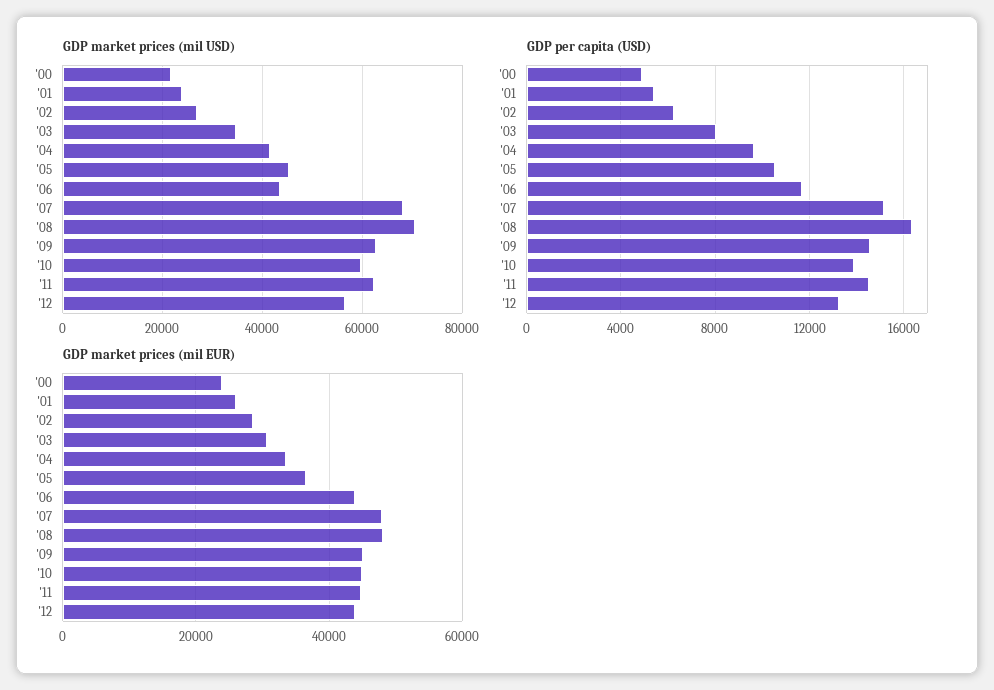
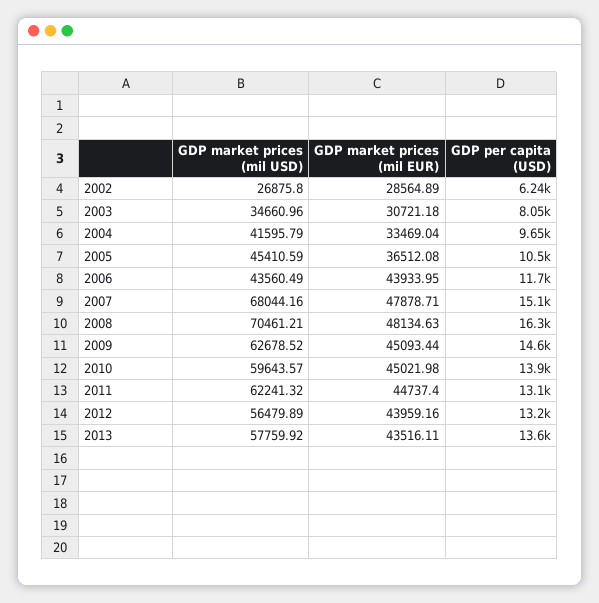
GDP market prices (mil USD), '00: 22000 -> none
GDP market prices (mil USD), '01: 24000 -> none
GDP per capita (USD), '00: 5000 -> none
GDP per capita (USD), '01: 5500 -> none
GDP per capita (USD), '11: 14500 -> 13100
GDP market prices (mil EUR), '00: 24000 -> none
GDP market prices (mil EUR), '01: 26000 -> none
GDP market prices (mil USD), 2013: none -> 57759.92
GDP market prices (mil EUR), 2013: none -> 43516.11
GDP per capita (USD), 2013: none -> 13600

